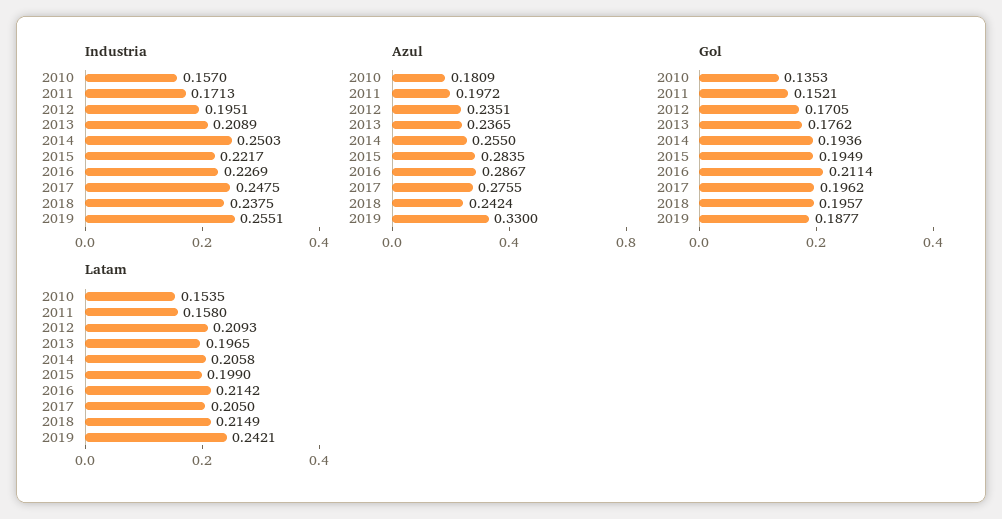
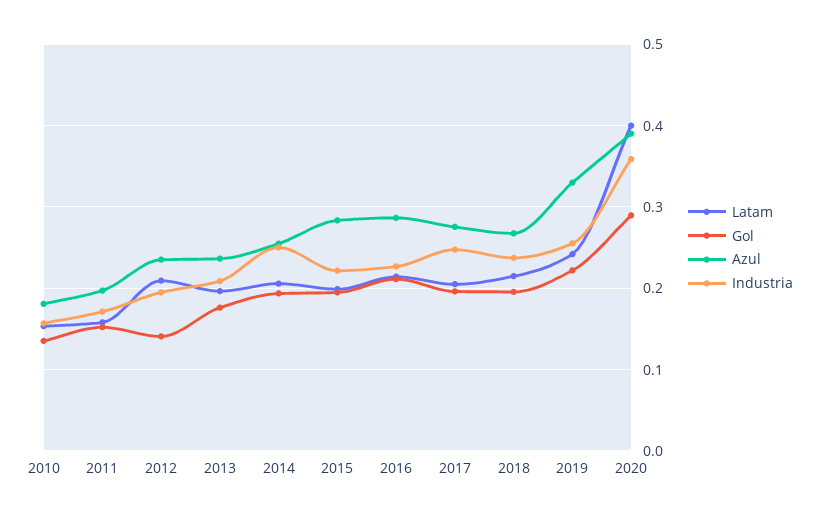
Azul, 2018: 0.2424 -> 0.27
Gol, 2012: 0.1705 -> 0.14
Gol, 2019: 0.1877 -> 0.22
Latam, 2020: none -> 0.4
Gol, 2020: none -> 0.29
Azul, 2020: none -> 0.39
Industria, 2020: none -> 0.36

